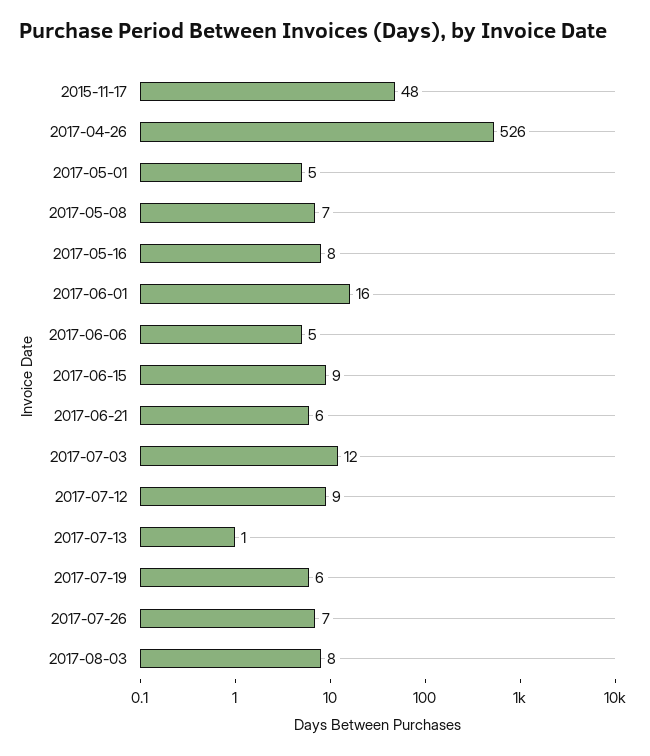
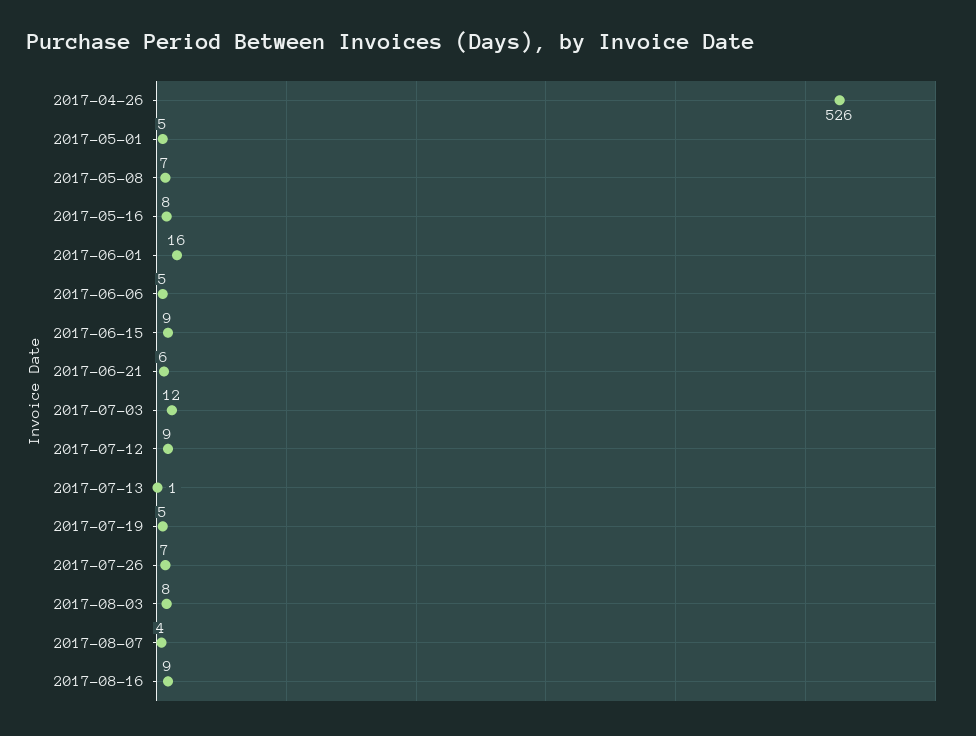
2015-11-17: 48 -> none
2017-07-19: 6 -> 5
2017-08-07: none -> 4
2017-08-16: none -> 9

